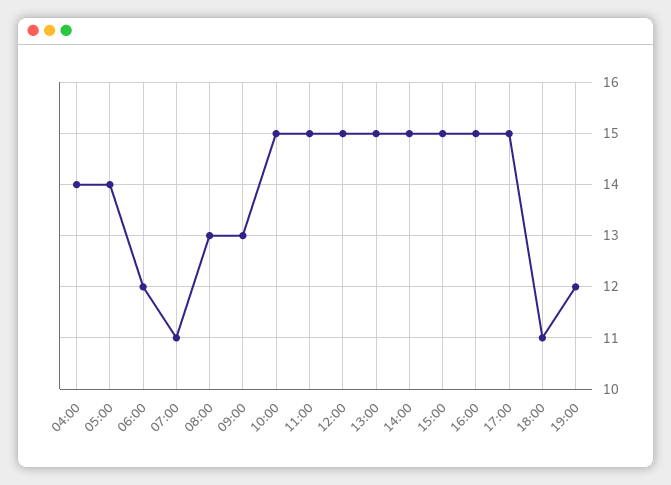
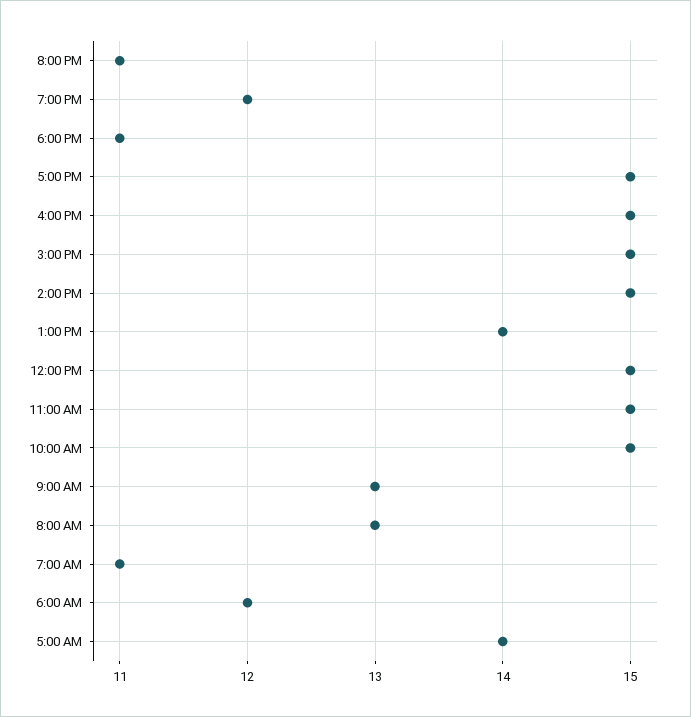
04:00: 14 -> none
13:00: 15 -> 14
8:00 PM: none -> 11

